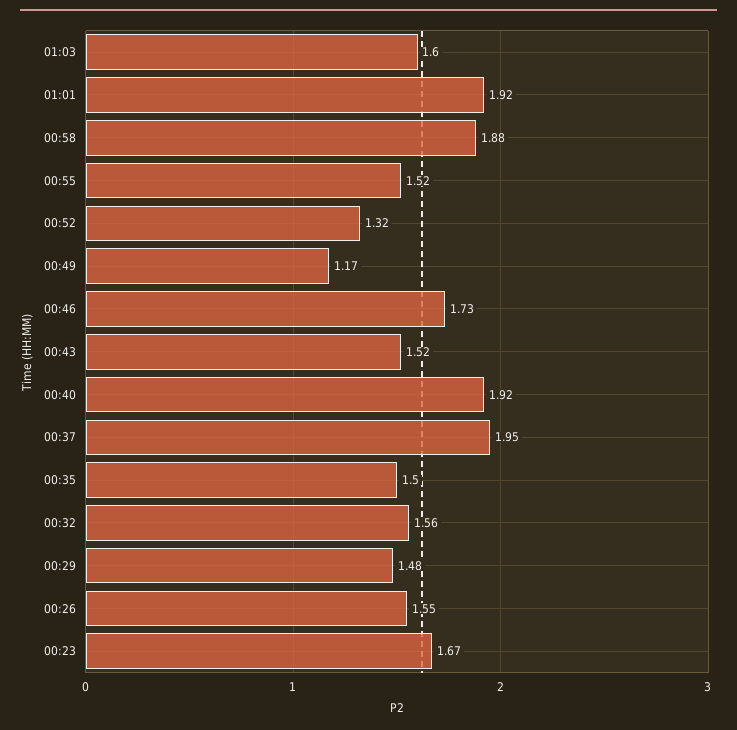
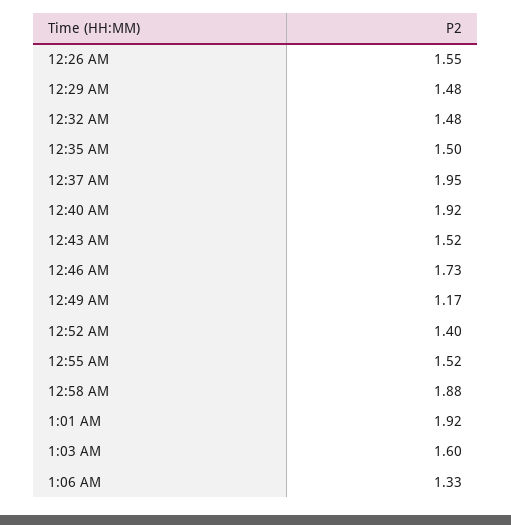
00:52: 1.32 -> 1.4
00:32: 1.56 -> 1.48
00:23: 1.67 -> none
1:06 AM: none -> 1.33

